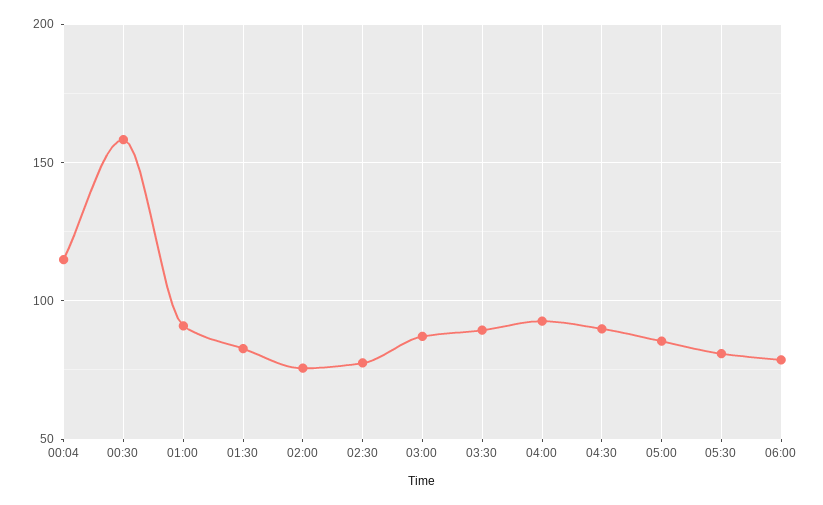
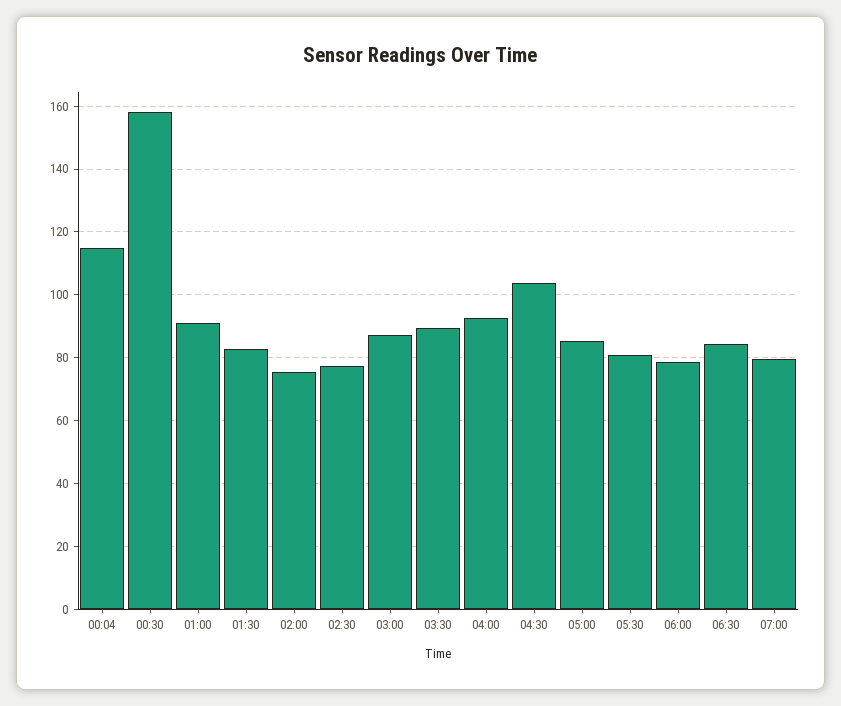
04:30: 90 -> 104
06:30: none -> 84
07:00: none -> 80

